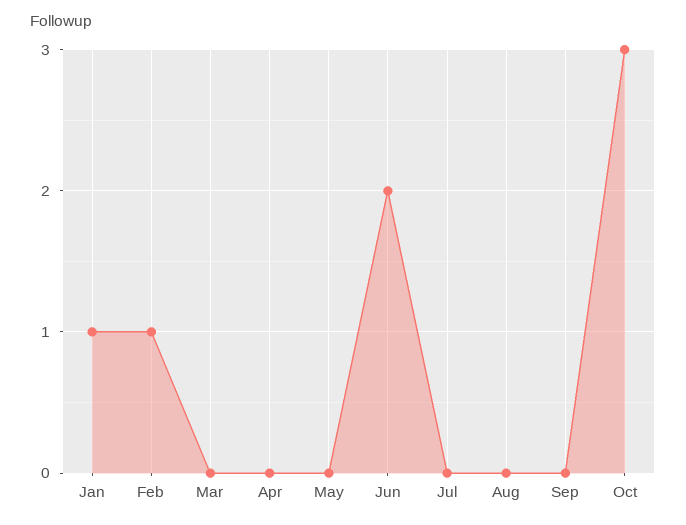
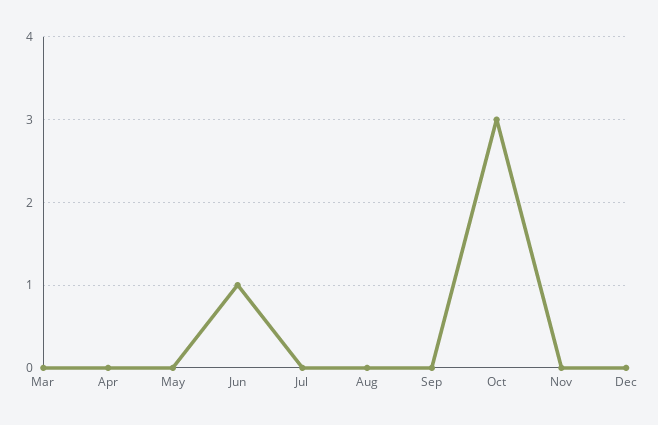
Jan: 1 -> none
Feb: 1 -> none
Jun: 2 -> 1
Nov: none -> 0
Dec: none -> 0

